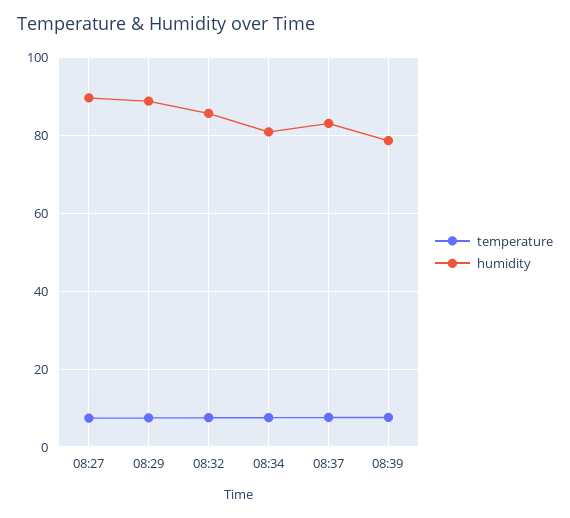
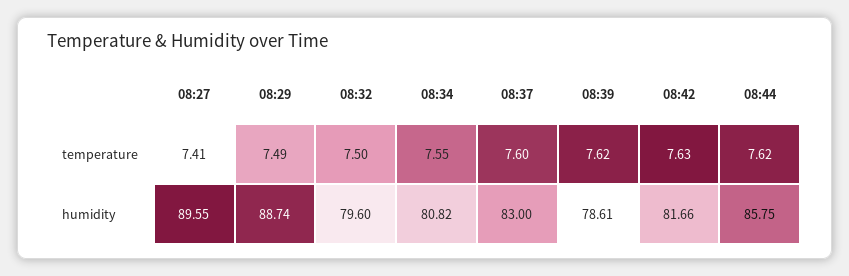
humidity, 08:32: 86 -> 79.6
temperature, 08:42: none -> 7.63
temperature, 08:44: none -> 7.62
humidity, 08:42: none -> 81.66
humidity, 08:44: none -> 85.75

